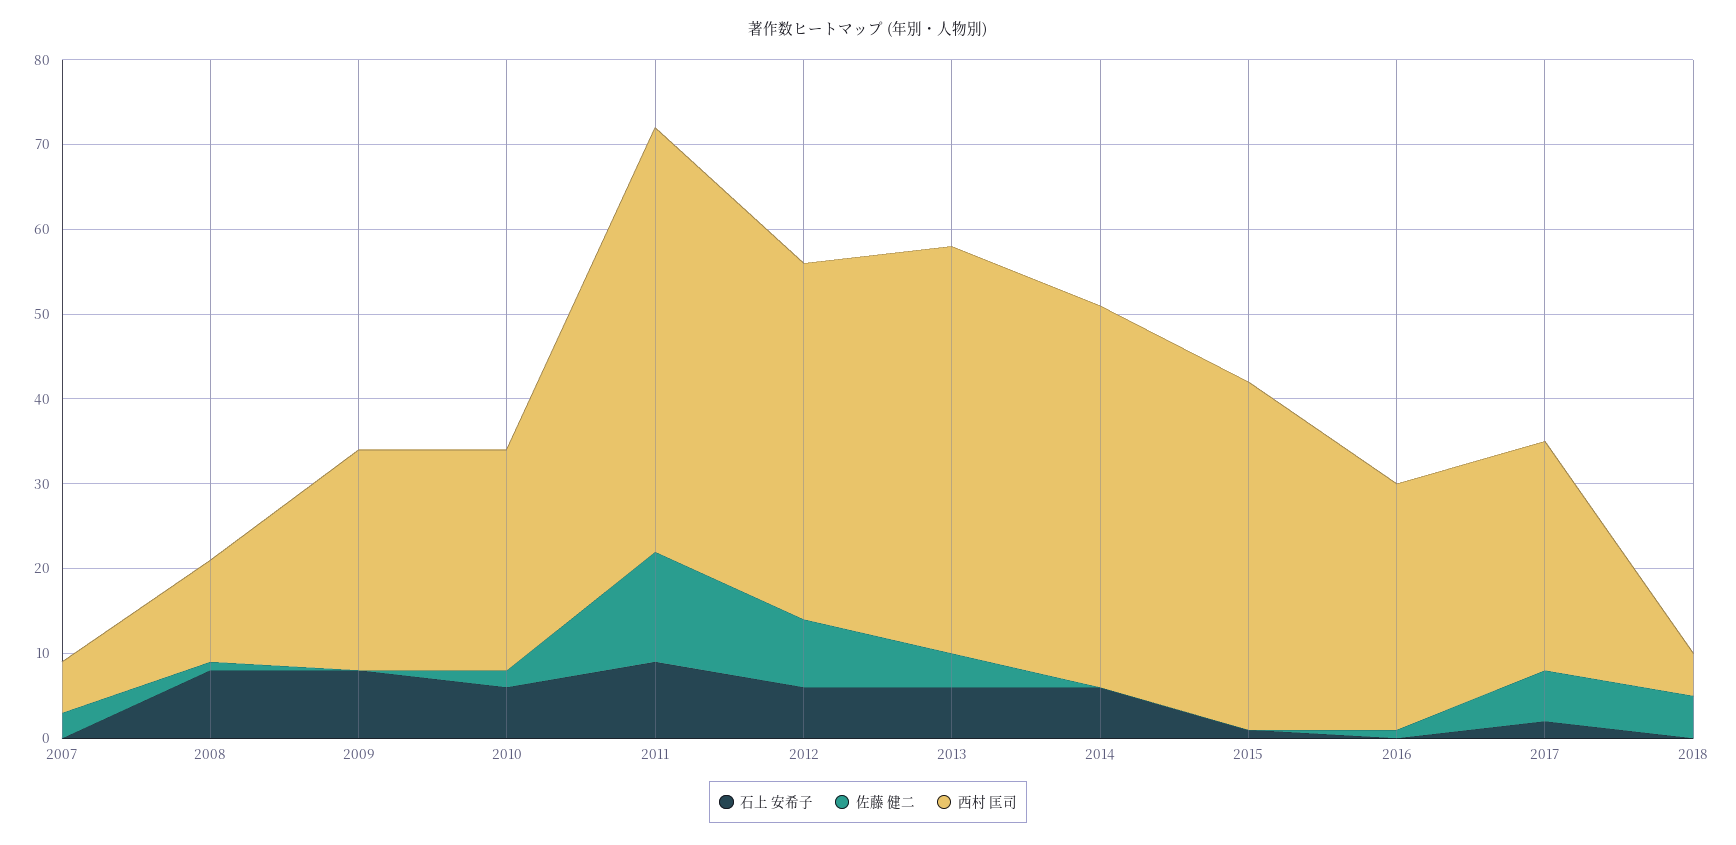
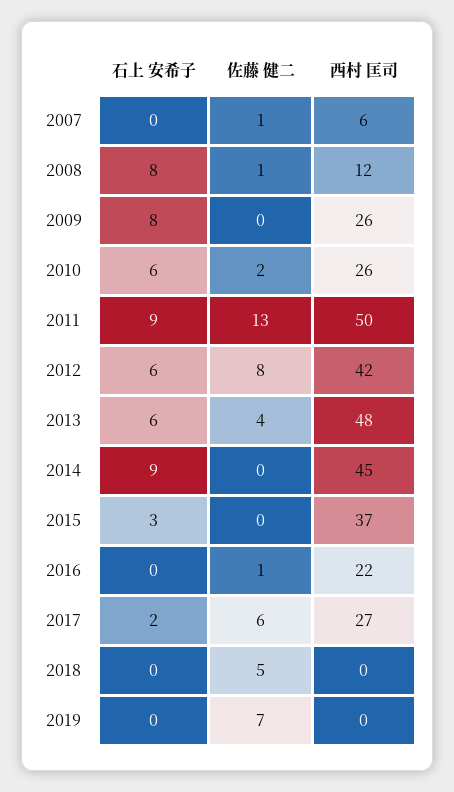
佐藤 健二, 2007: 3 -> 1
石上 安希子, 2014: 6 -> 9
石上 安希子, 2015: 1 -> 3
西村 匡司, 2015: 41 -> 37
西村 匡司, 2016: 29 -> 22
西村 匡司, 2018: 5 -> 0
石上 安希子, 2019: none -> 0
佐藤 健二, 2019: none -> 7
西村 匡司, 2019: none -> 0

